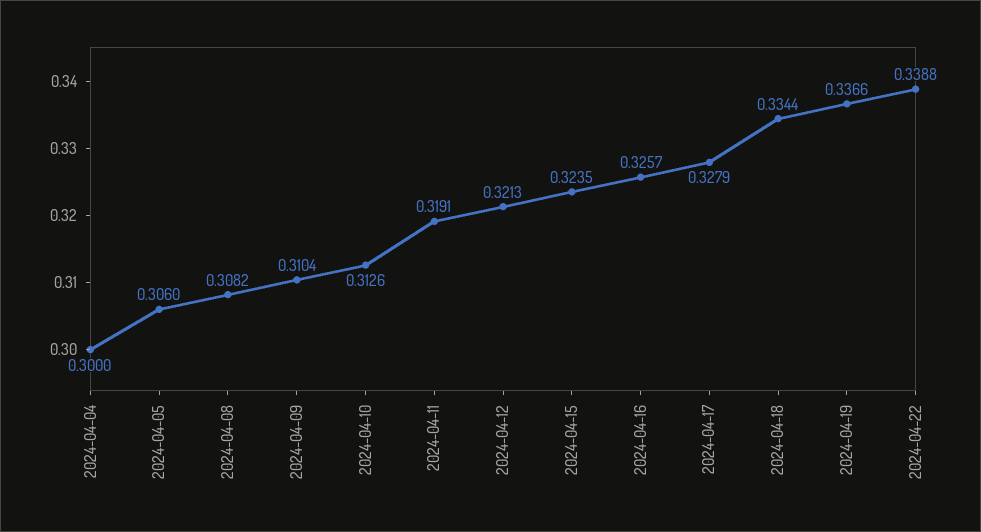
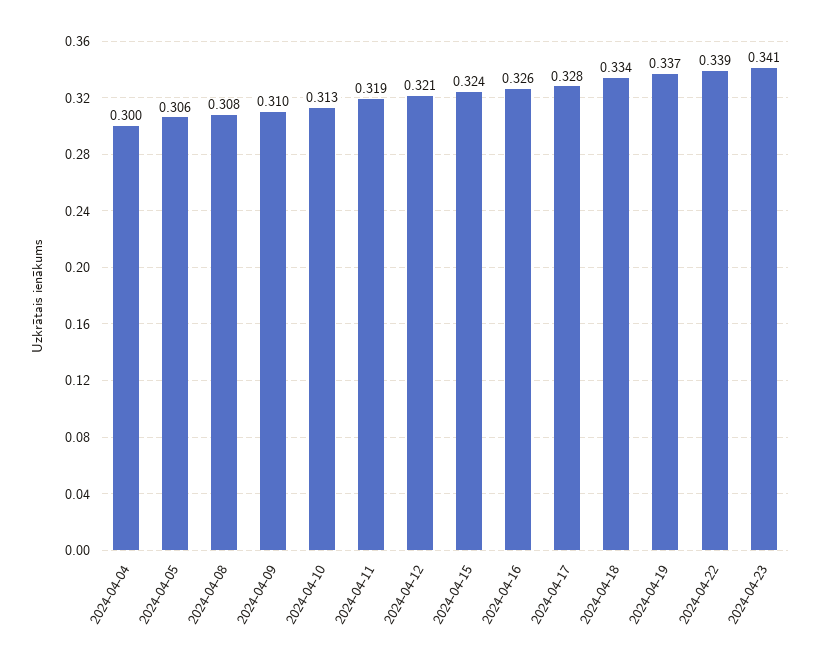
2024-04-23: none -> 0.341

